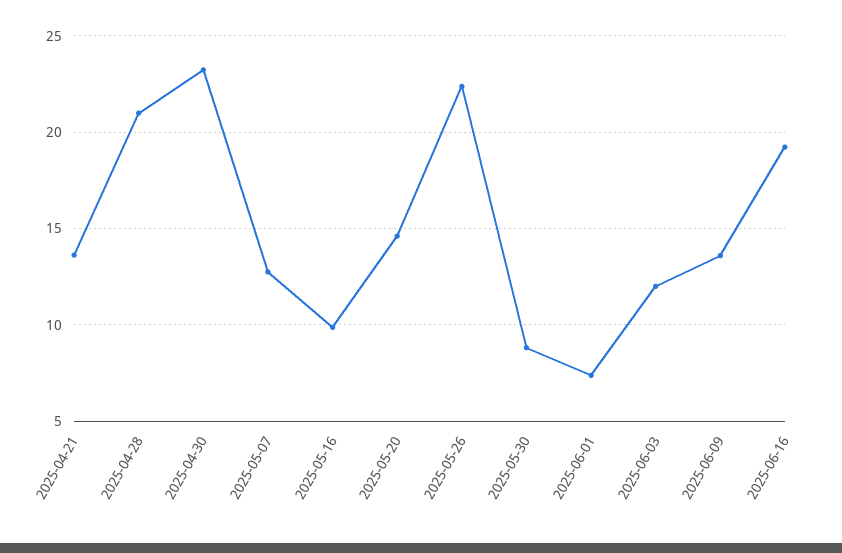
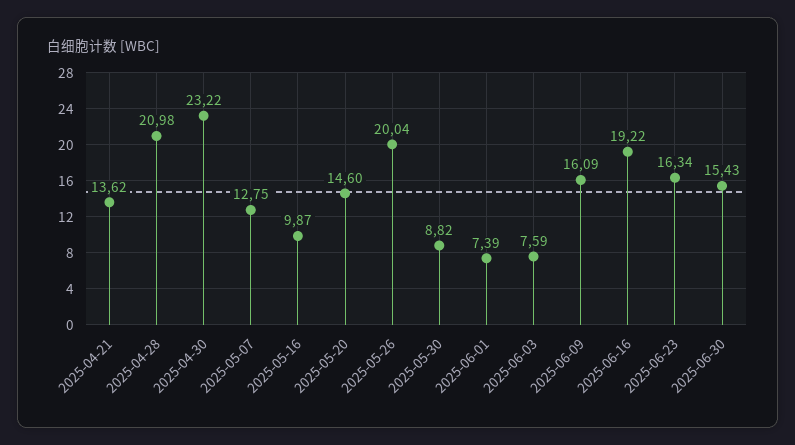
2025-05-26: 22.5 -> 20.04
2025-06-03: 12 -> 7.59
2025-06-09: 13.5 -> 16.09
2025-06-23: none -> 16.34
2025-06-30: none -> 15.43

